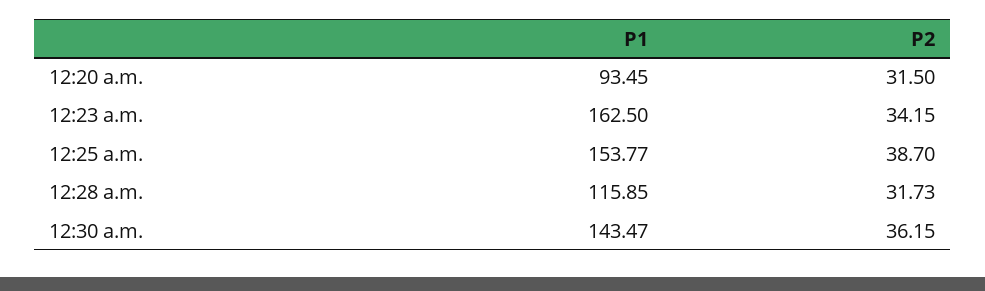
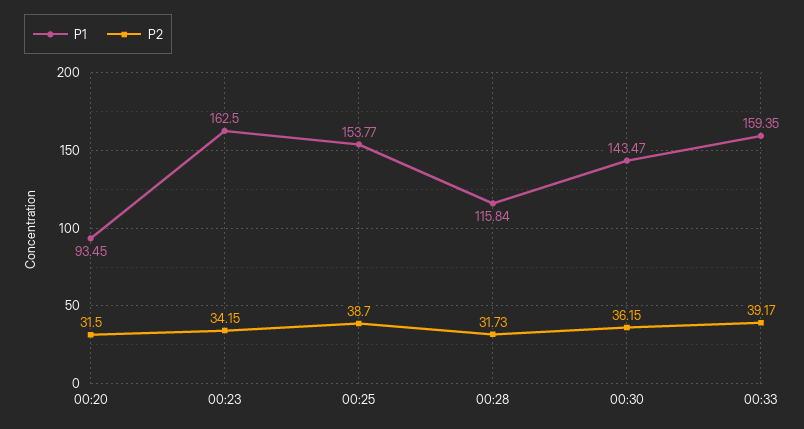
P1, 12:28 a.m.: 115.85 -> 115.84
P1, 00:33: none -> 159.35
P2, 00:33: none -> 39.17

